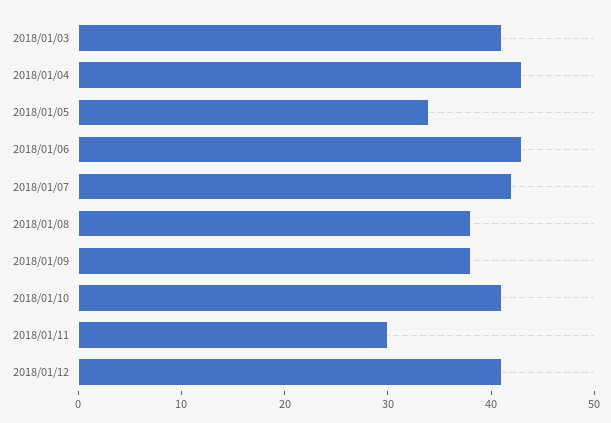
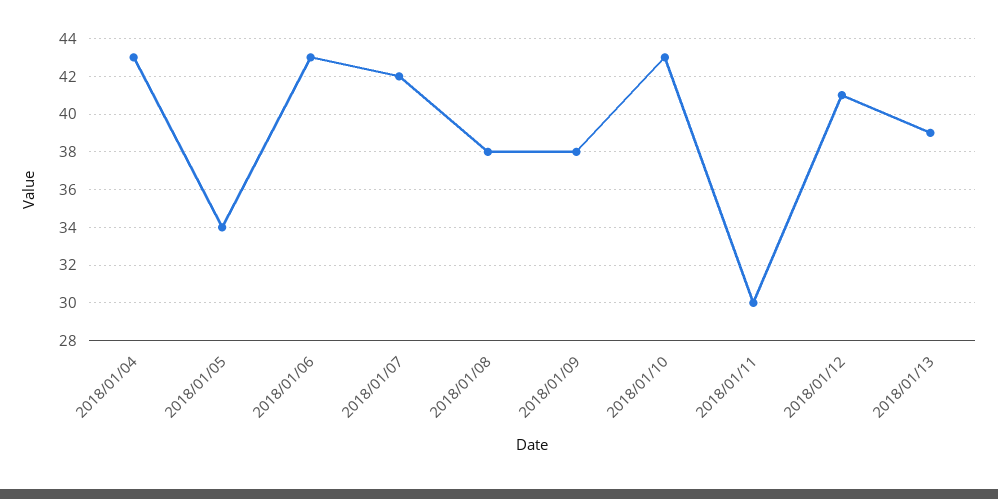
2018/01/03: 41 -> none
2018/01/10: 41 -> 43
2018/01/13: none -> 39

